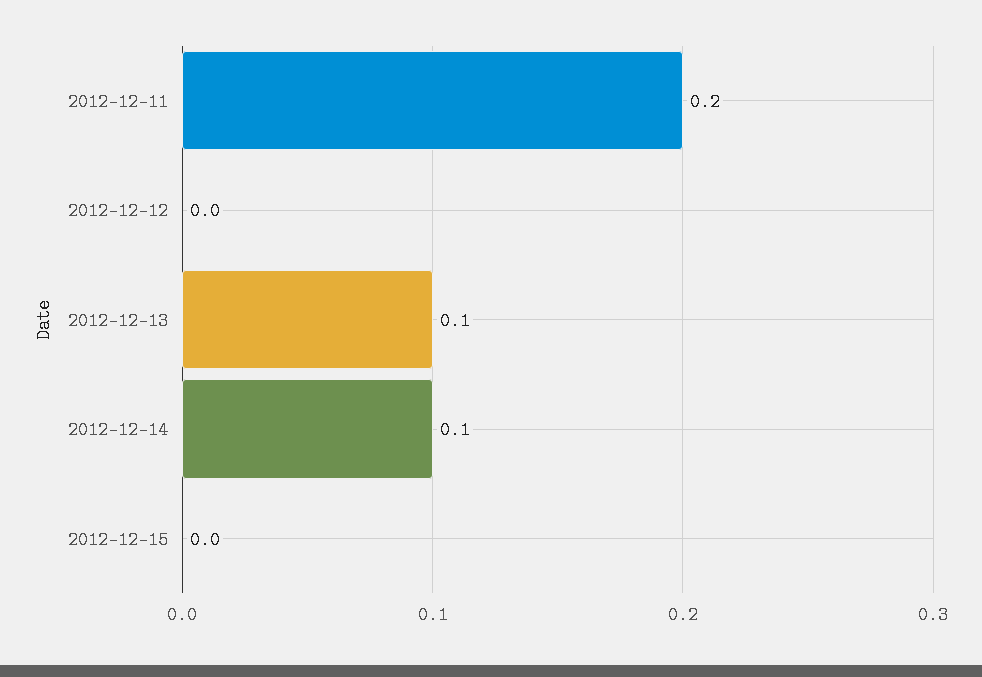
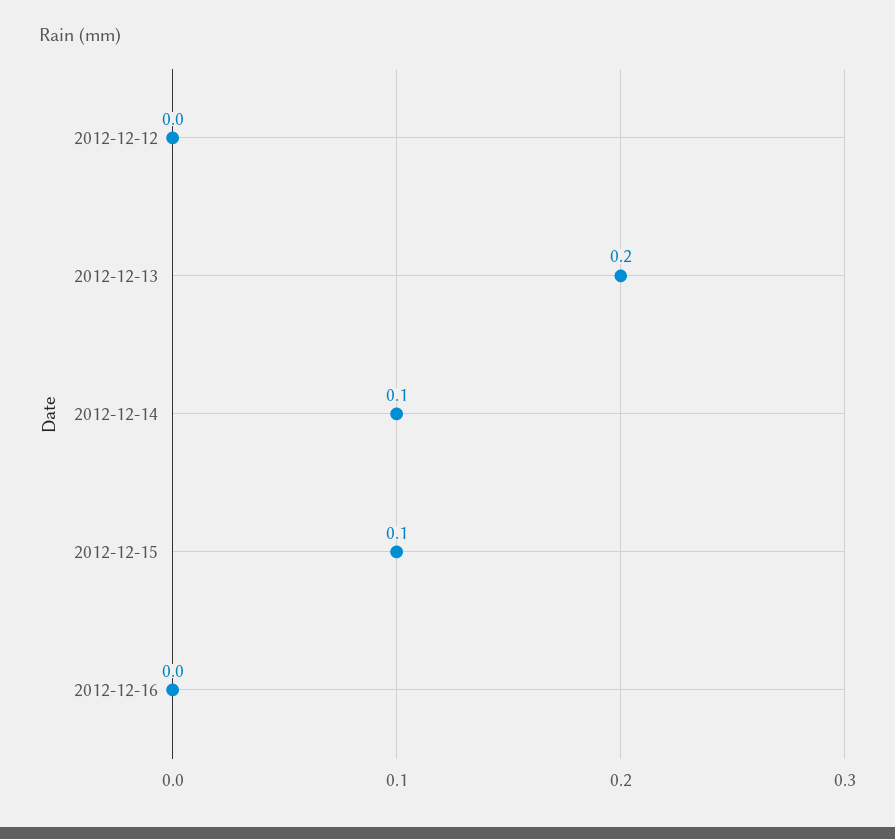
2012-12-11: 0.2 -> none
2012-12-13: 0.1 -> 0.2
2012-12-15: 0 -> 0.1
2012-12-16: none -> 0

